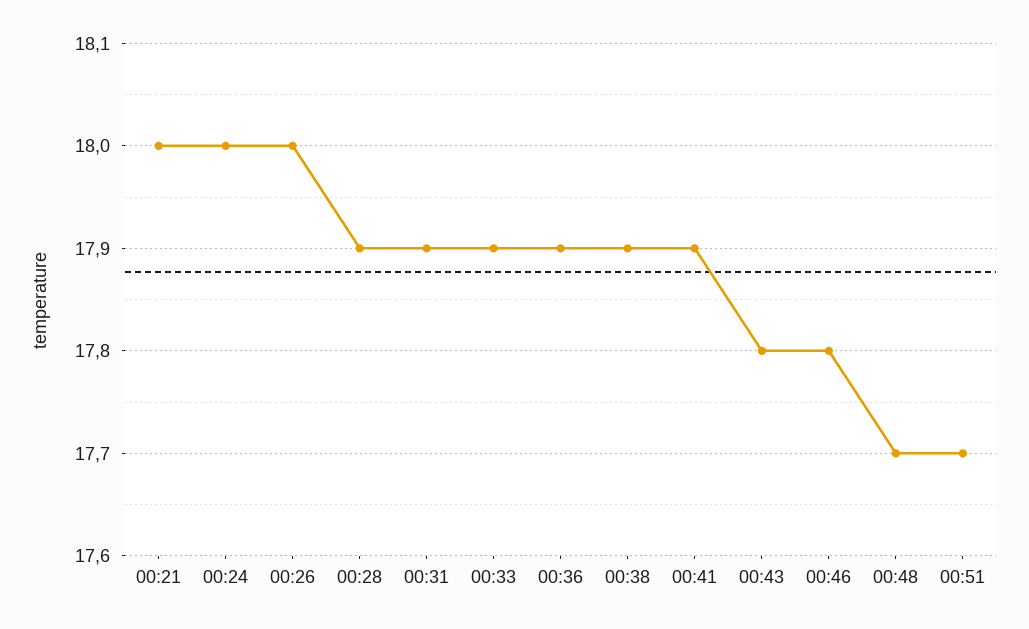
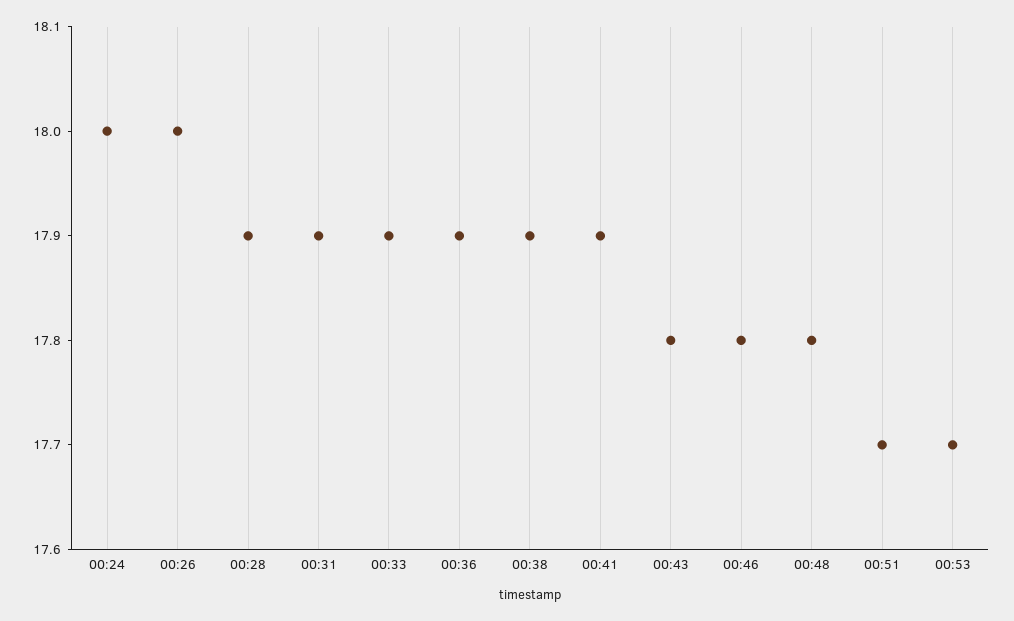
00:21: 18 -> none
00:48: 17.7 -> 17.8
00:53: none -> 17.7

